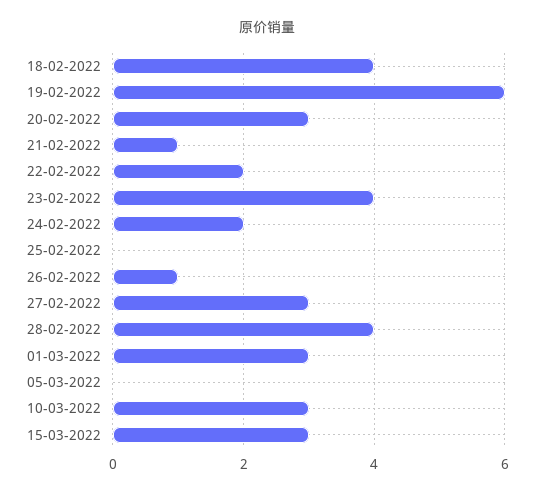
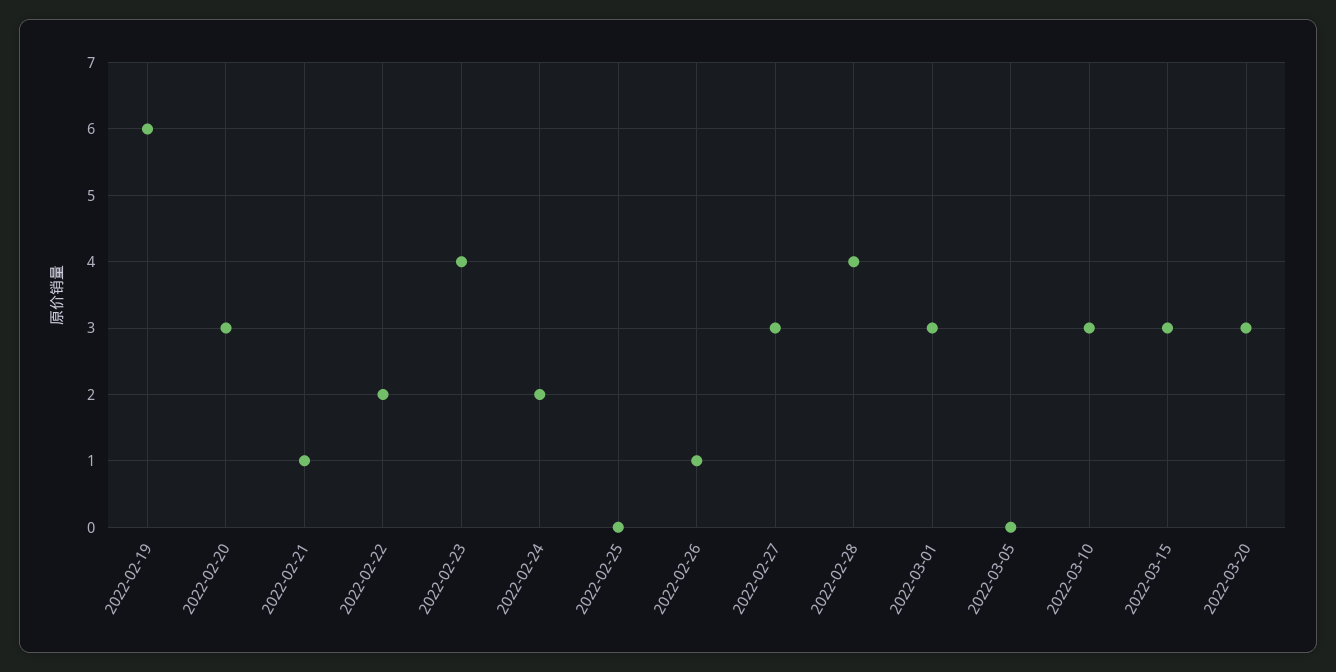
18-02-2022: 4 -> none
2022-03-20: none -> 3

